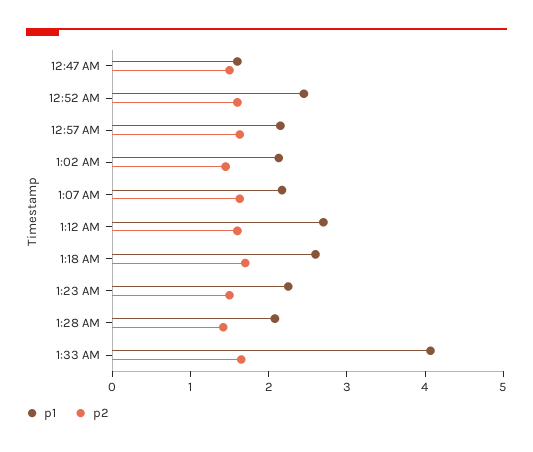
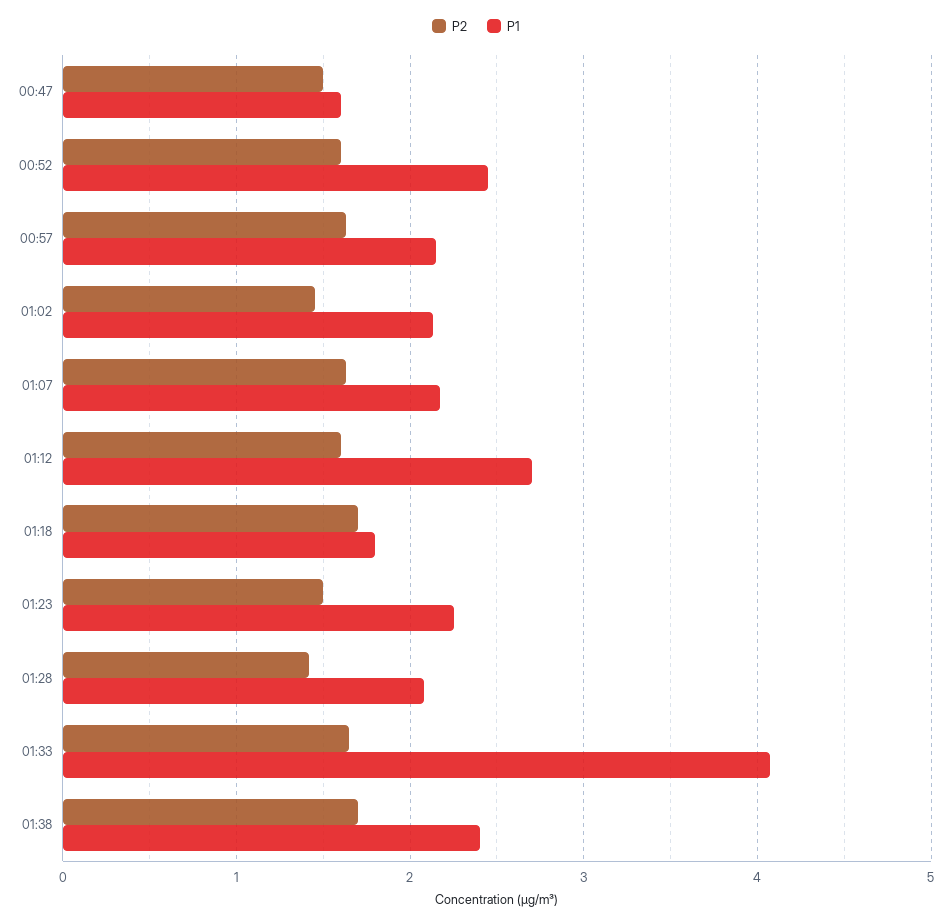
p1, 1:18 AM: 2.6 -> 1.8
p2, 01:38: none -> 1.7
p1, 01:38: none -> 2.4

